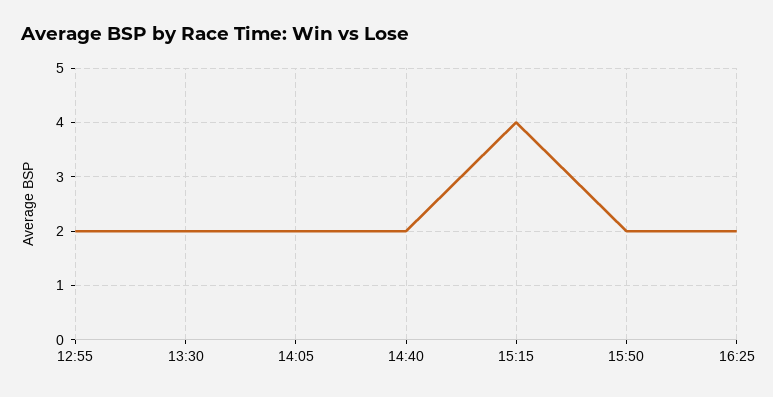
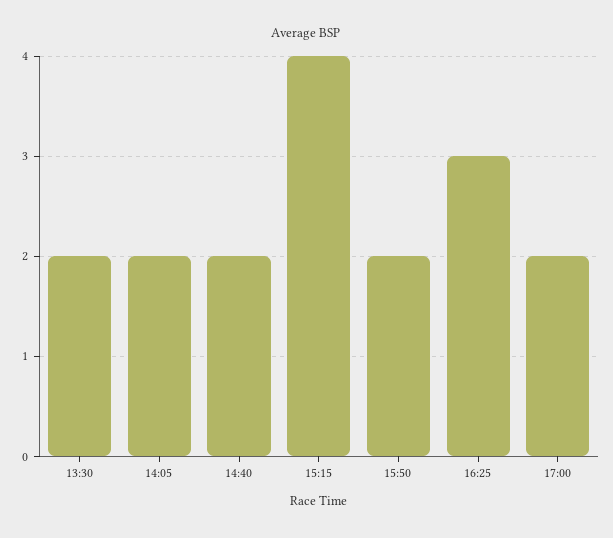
12:55: 2 -> none
16:25: 2 -> 3
17:00: none -> 2

